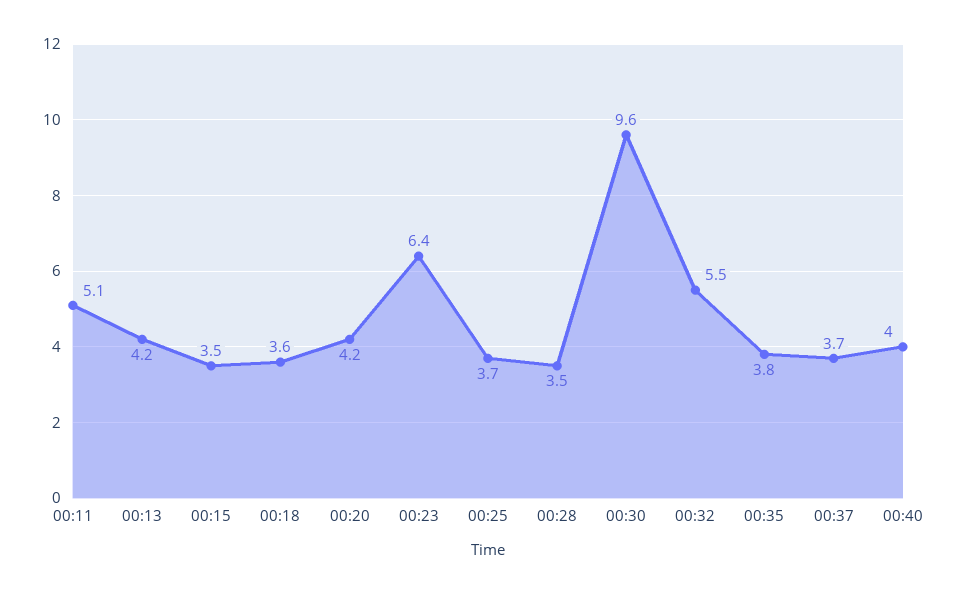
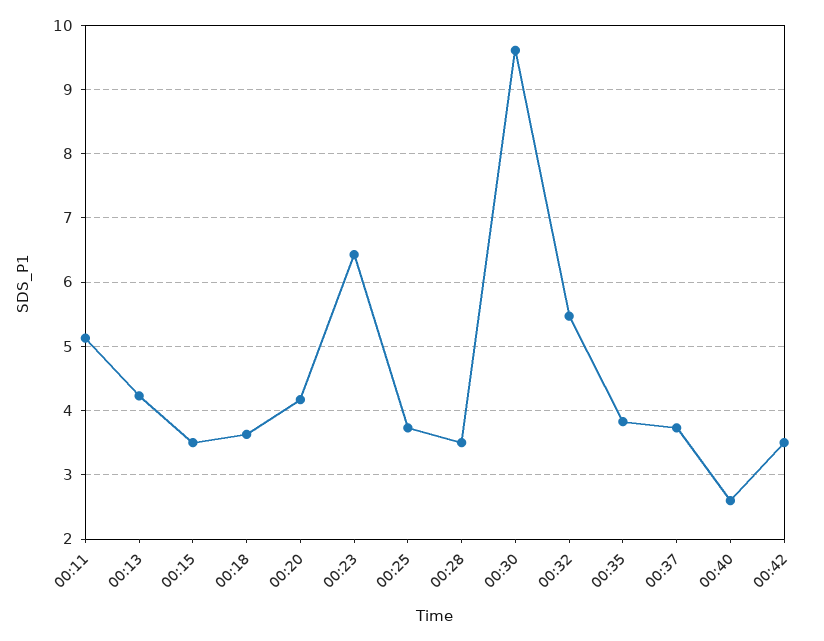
00:40: 4 -> 2.6
00:42: none -> 3.5

